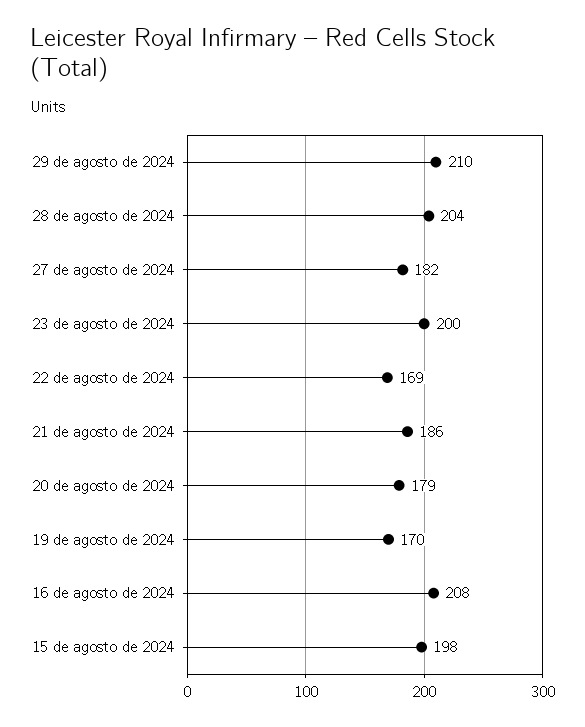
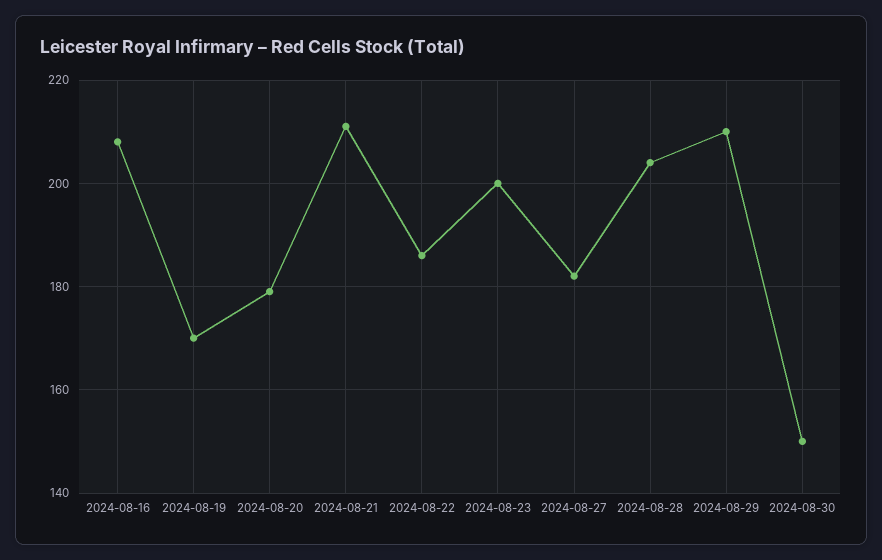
22 de agosto de 2024: 169 -> 185
21 de agosto de 2024: 186 -> 210
15 de agosto de 2024: 198 -> none
2024-08-30: none -> 150

